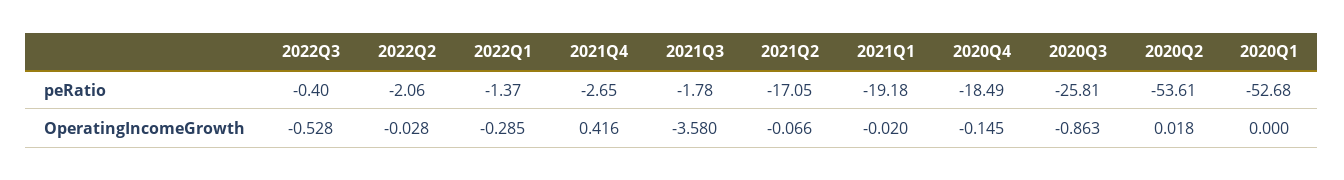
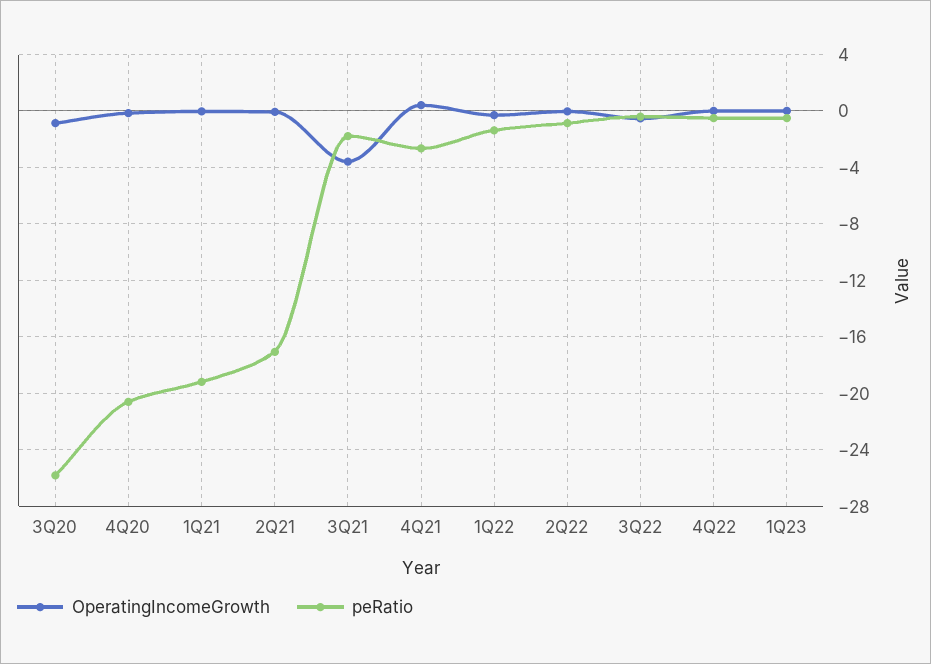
peRatio, 2022Q2: -2.06 -> -1
peRatio, 2020Q4: -18.49 -> -20.5
peRatio, 2020Q2: -53.61 -> none
peRatio, 2020Q1: -52.68 -> none
OperatingIncomeGrowth, 2020Q2: 0.018 -> none
OperatingIncomeGrowth, 2020Q1: 0 -> none
OperatingIncomeGrowth, 4Q22: none -> 0
peRatio, 4Q22: none -> -0.5
OperatingIncomeGrowth, 1Q23: none -> 0
peRatio, 1Q23: none -> -0.5

